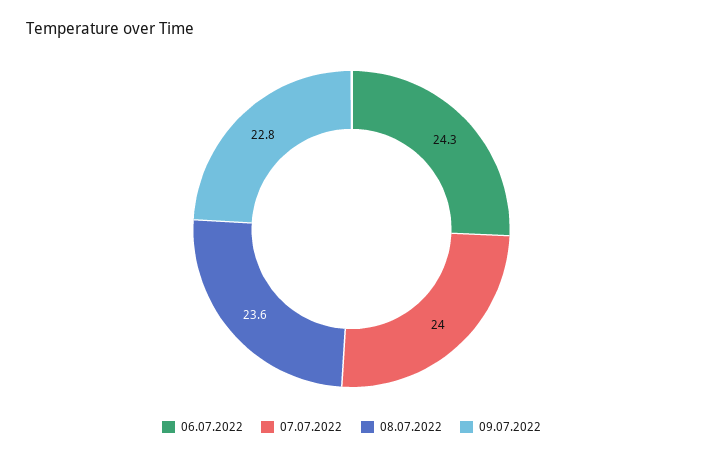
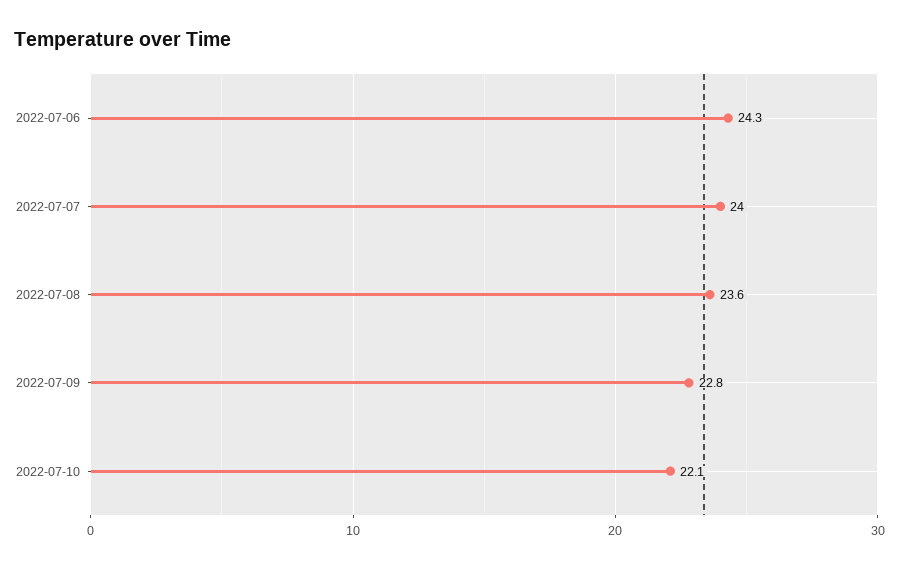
2022-07-10: none -> 22.1

